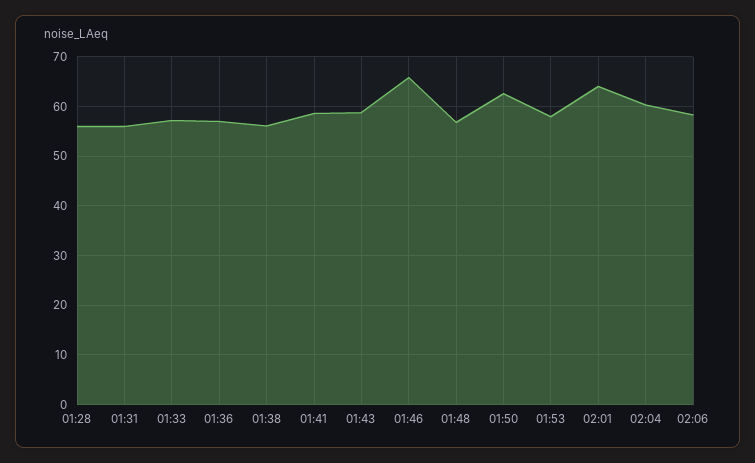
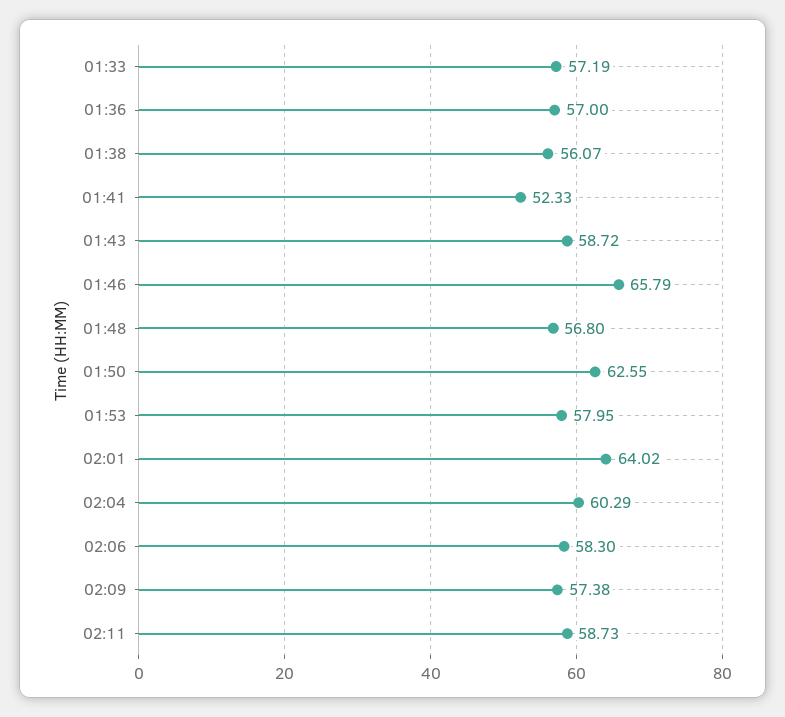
01:28: 56 -> none
01:31: 56 -> none
01:41: 58 -> 52.33
02:09: none -> 57.38
02:11: none -> 58.73

